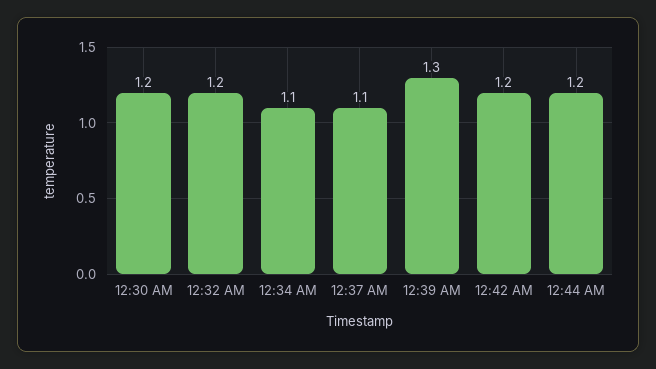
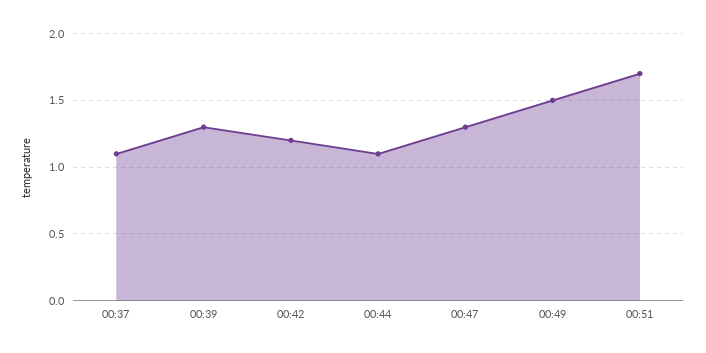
12:30 AM: 1.2 -> none
12:32 AM: 1.2 -> none
12:34 AM: 1.1 -> none
12:44 AM: 1.2 -> 1.1
00:47: none -> 1.3
00:49: none -> 1.5
00:51: none -> 1.7

